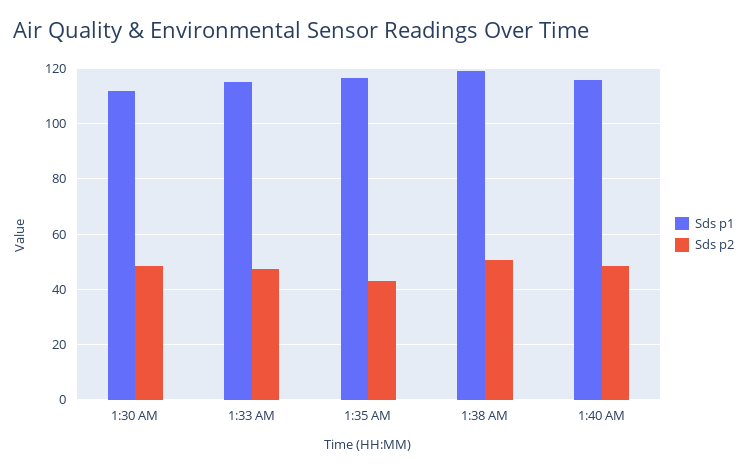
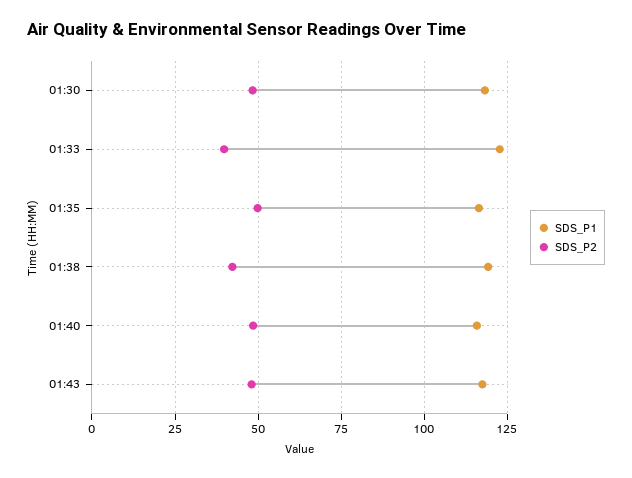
Sds p1, 1:30 AM: 112.5 -> 117.5
Sds p1, 1:33 AM: 115 -> 122.5
Sds p2, 1:33 AM: 47.5 -> 40
Sds p2, 1:35 AM: 42.5 -> 50
Sds p2, 1:38 AM: 50 -> 42.5
Sds p1, 01:43: none -> 117.5
Sds p2, 01:43: none -> 47.5

